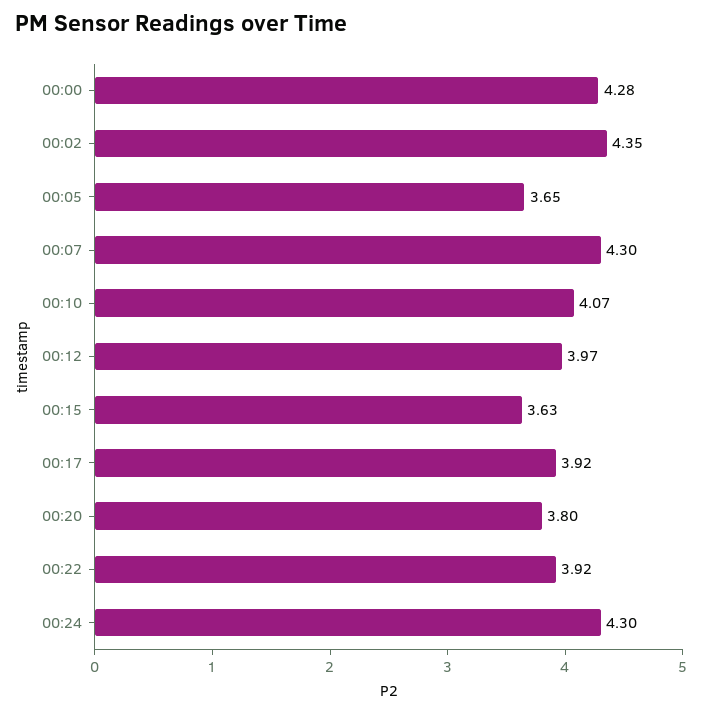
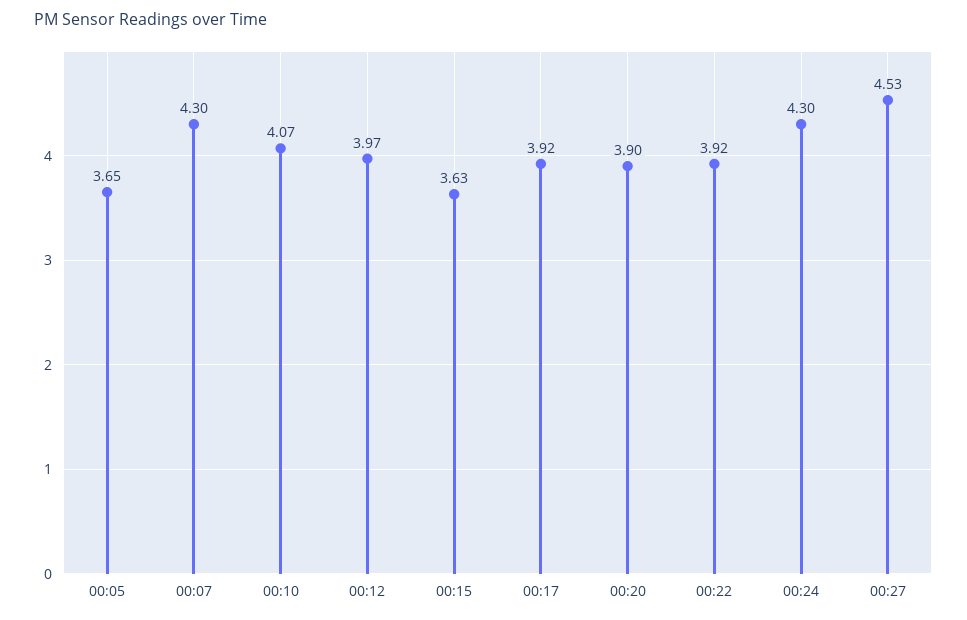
00:00: 4.28 -> none
00:02: 4.35 -> none
00:20: 3.8 -> 3.9
00:27: none -> 4.53

